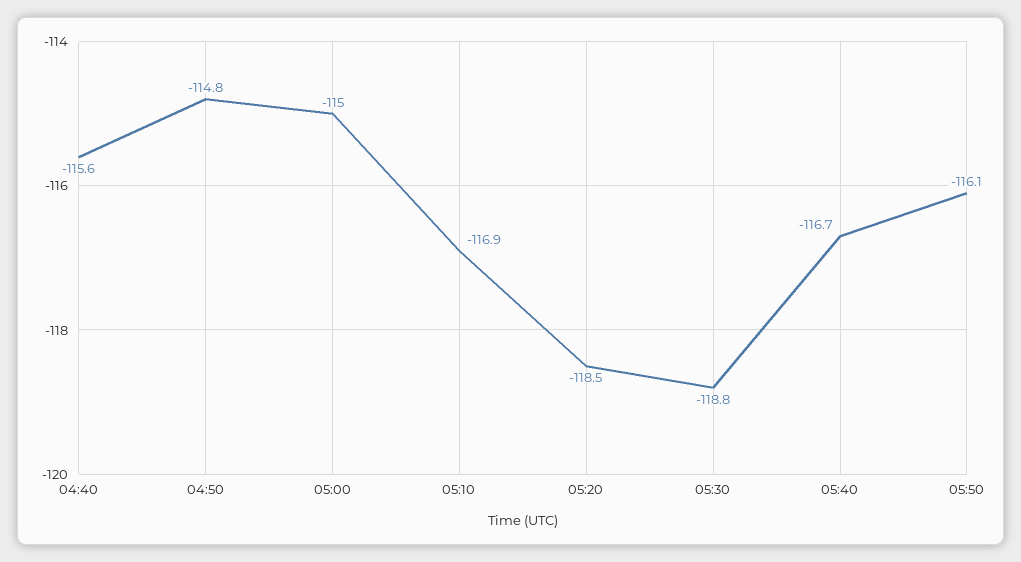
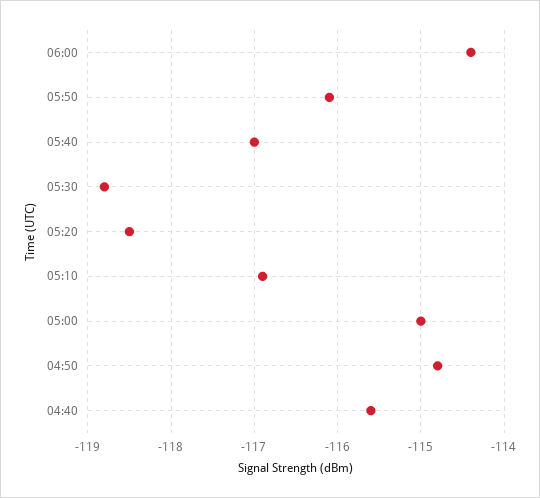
05:40: -116.7 -> -117
06:00: none -> -114.4

